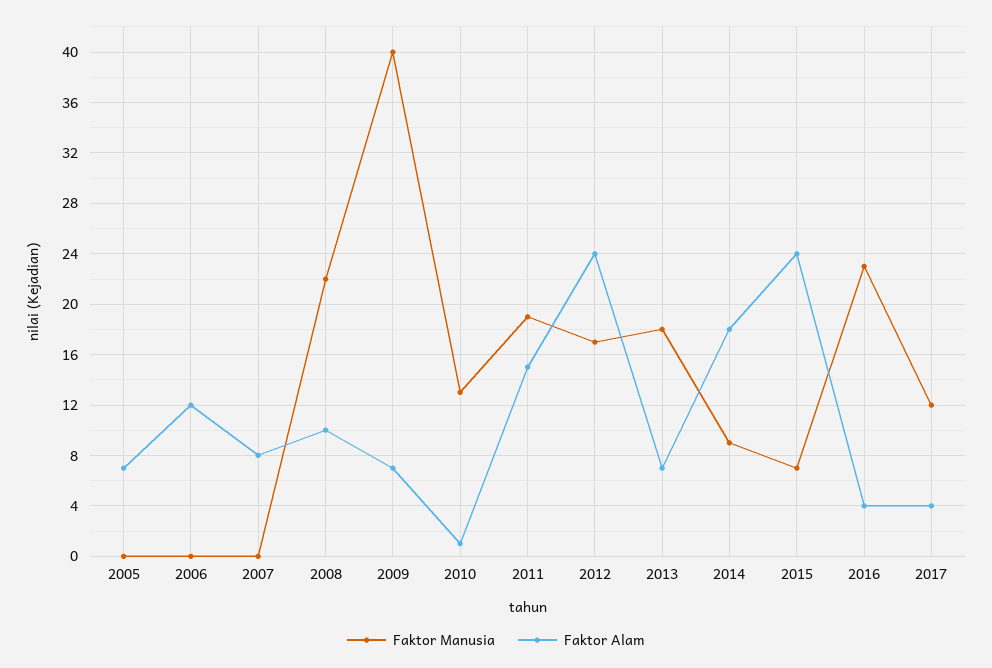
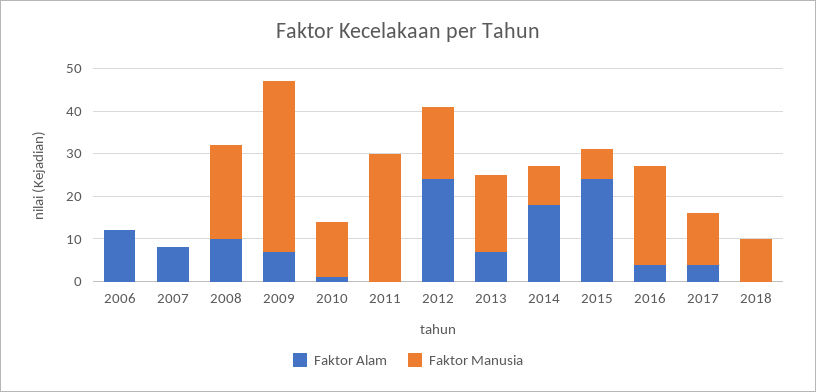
Faktor Manusia, 2005: 0 -> none
Faktor Alam, 2005: 7 -> none
Faktor Manusia, 2011: 19 -> 30
Faktor Alam, 2011: 15 -> 0
Faktor Alam, 2018: none -> 0
Faktor Manusia, 2018: none -> 10

